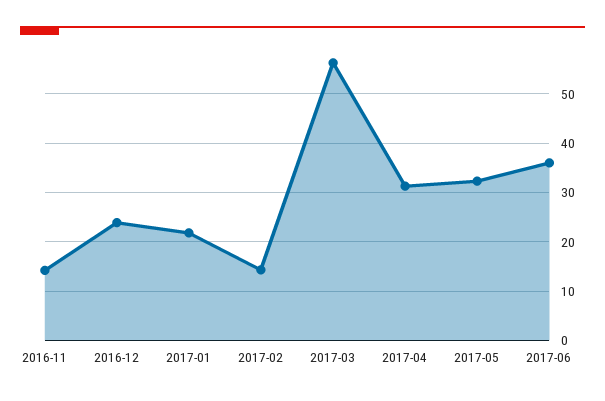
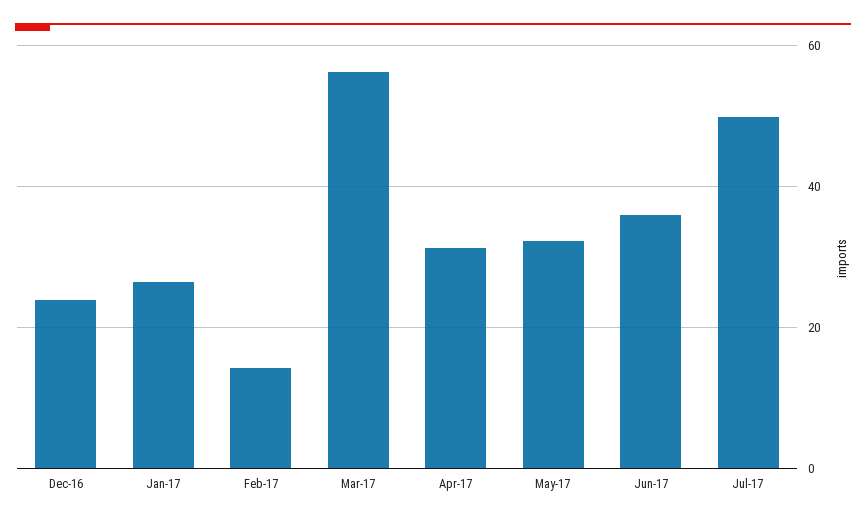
2016-11: 14 -> none
2017-01: 22 -> 26
Jul-17: none -> 50

